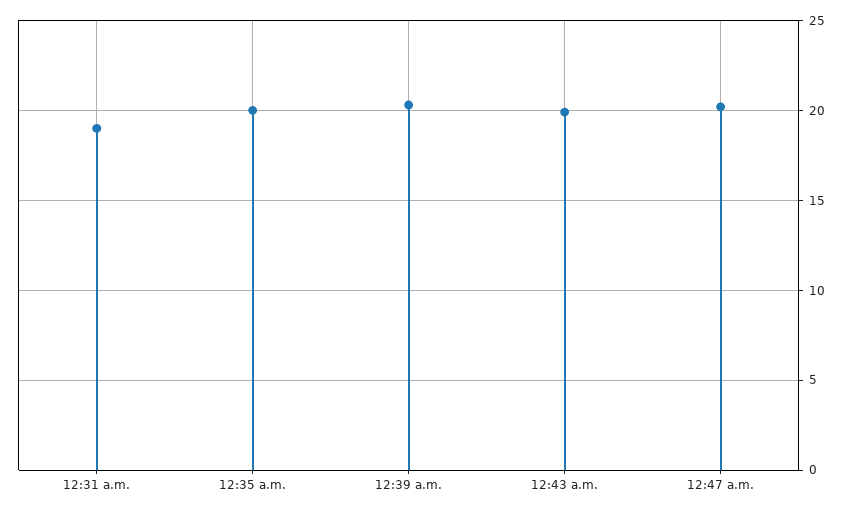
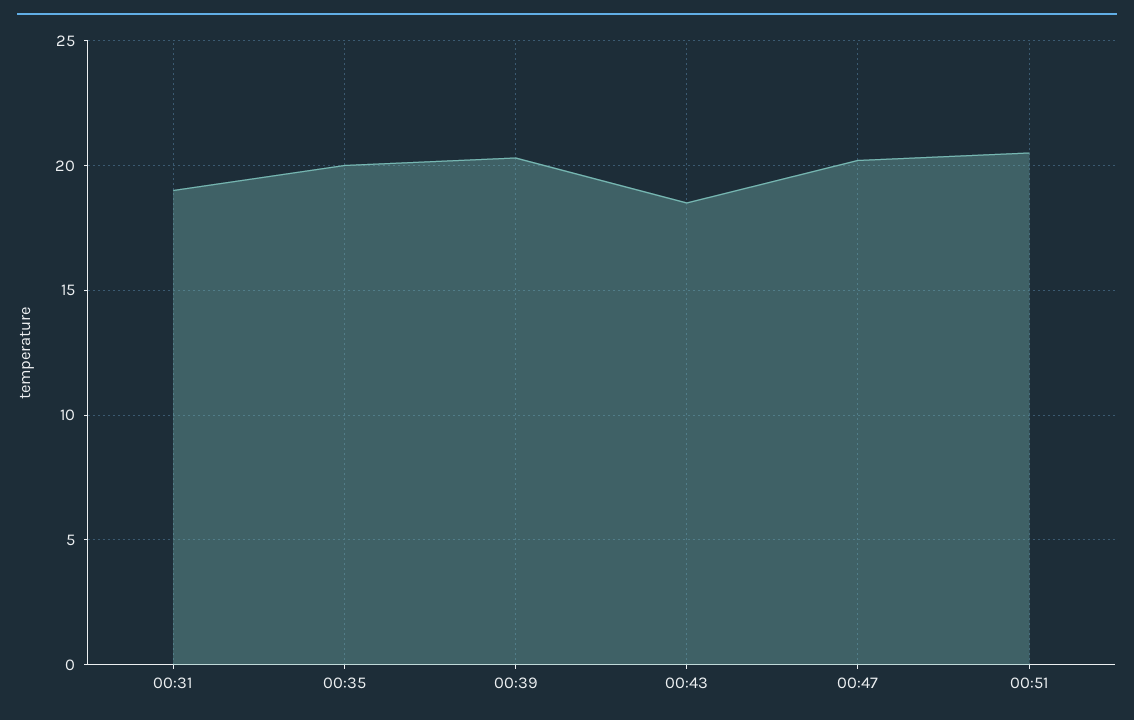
12:43 a.m.: 20 -> 18.5
00:51: none -> 20.5

